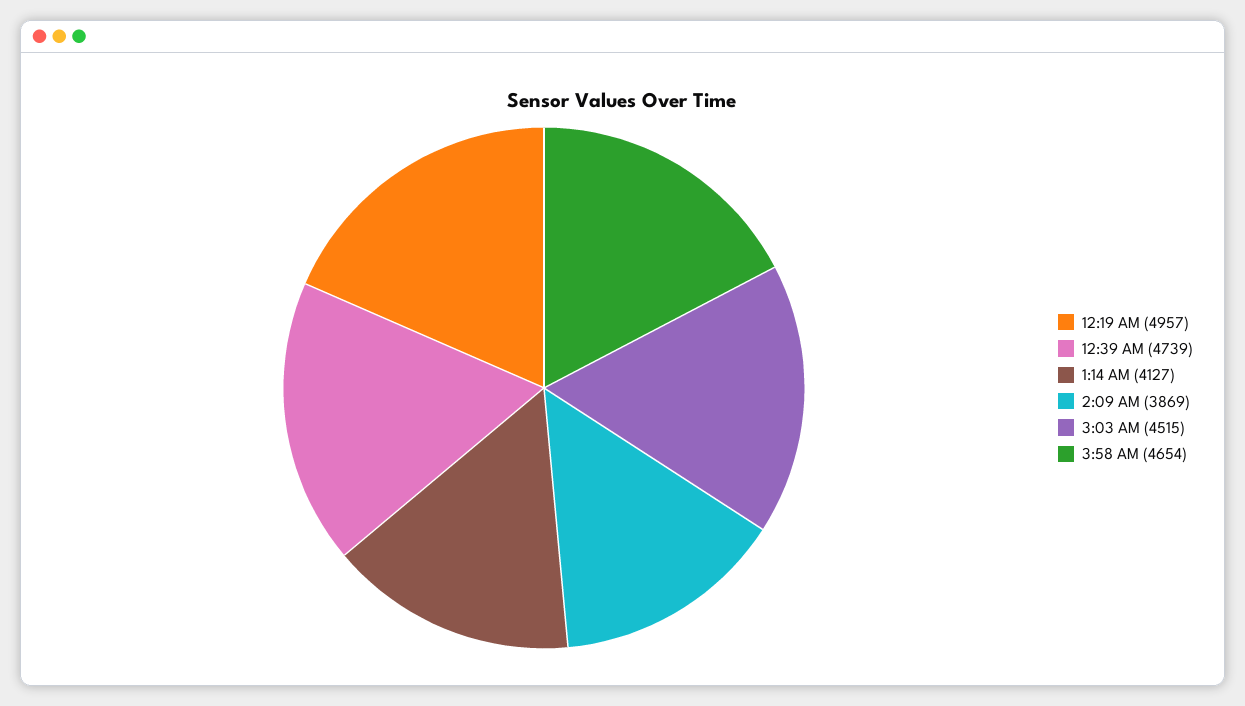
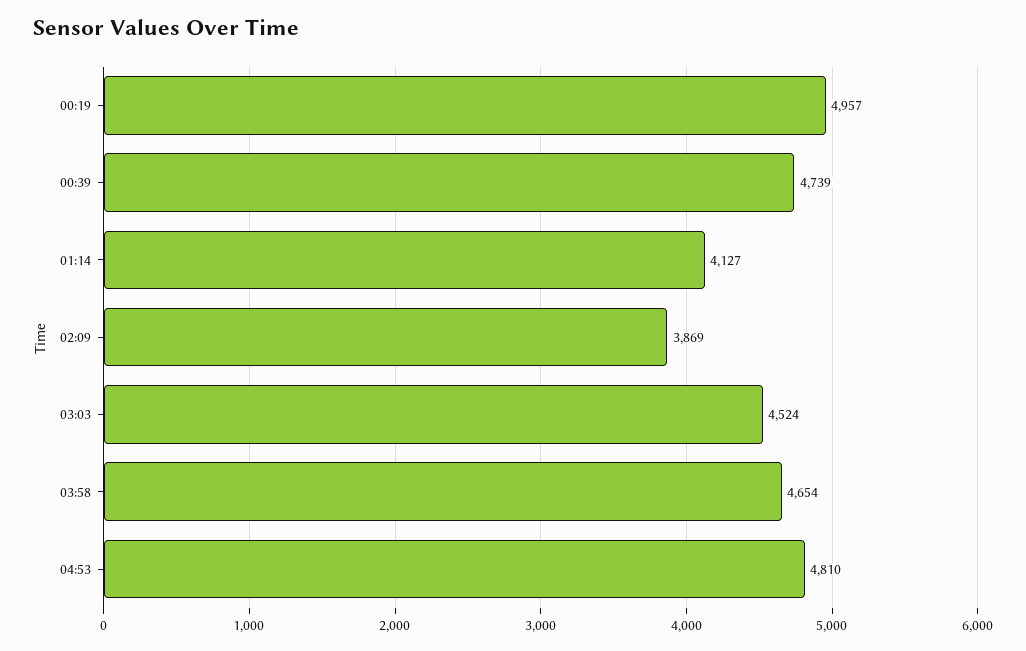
3:03 AM: 4515 -> 4524
04:53: none -> 4810

